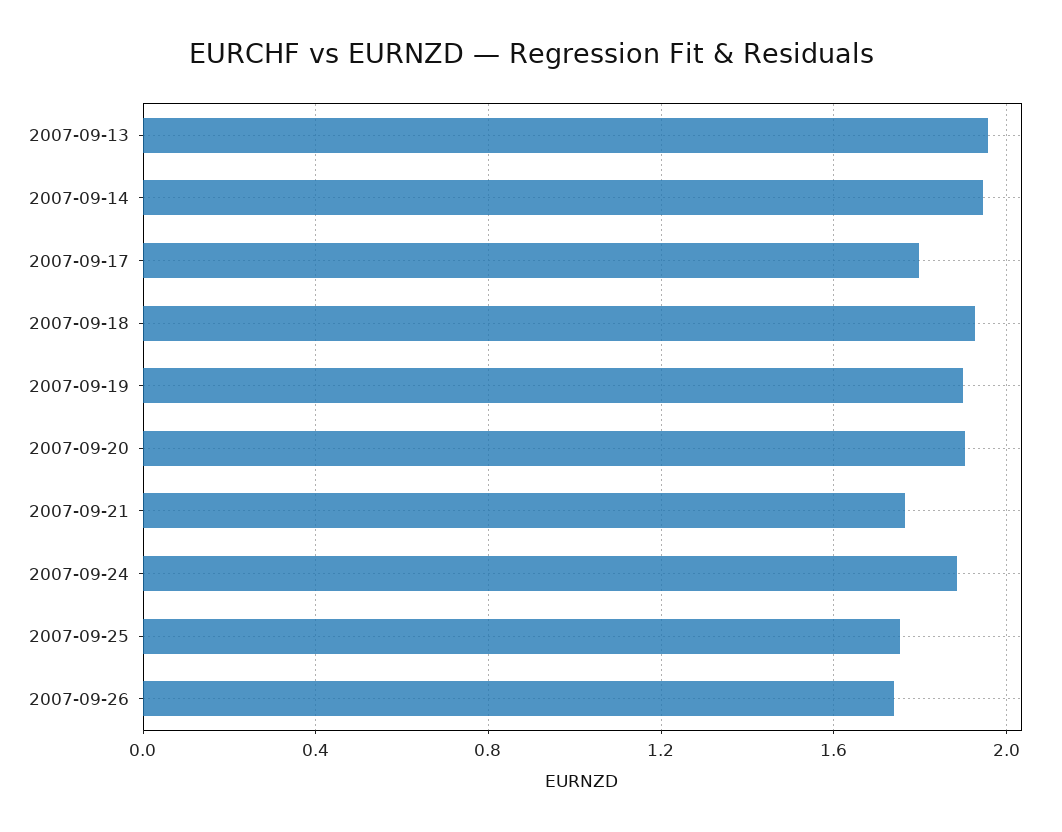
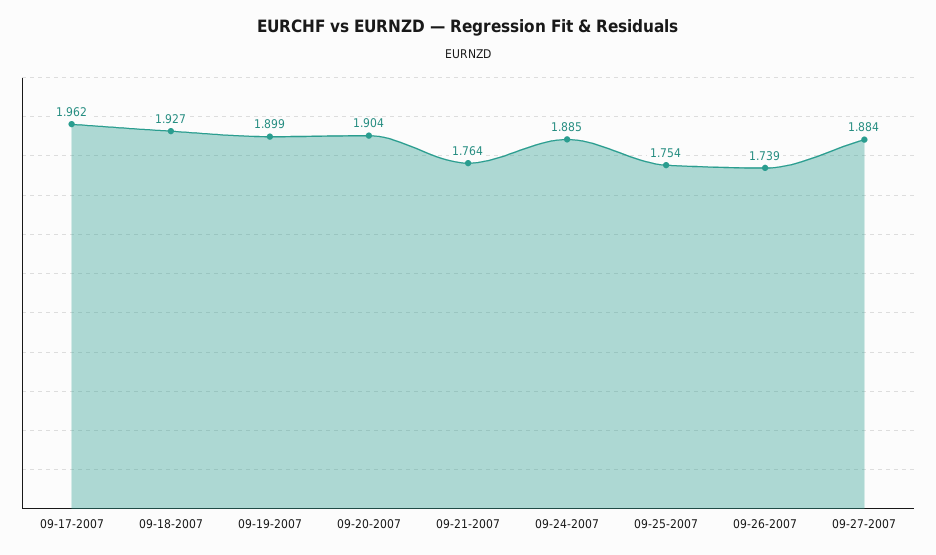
2007-09-13: 1.95 -> none
2007-09-14: 1.95 -> none
2007-09-17: 1.8 -> 1.962
09-27-2007: none -> 1.884

